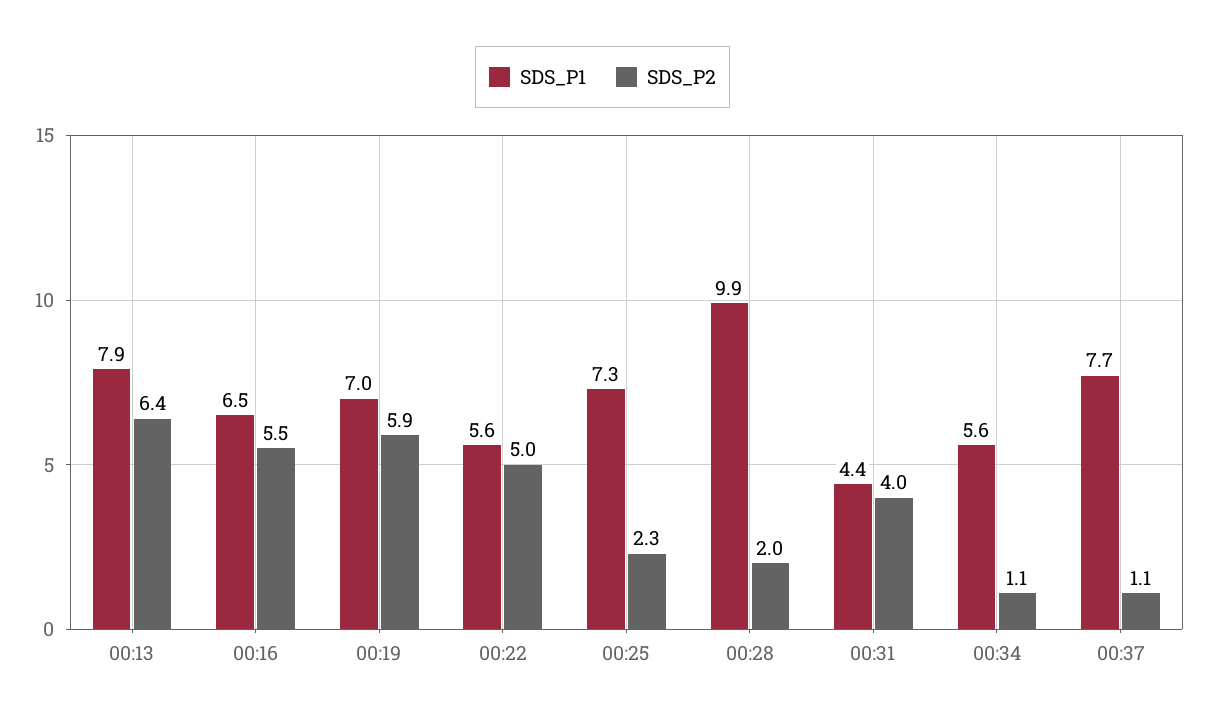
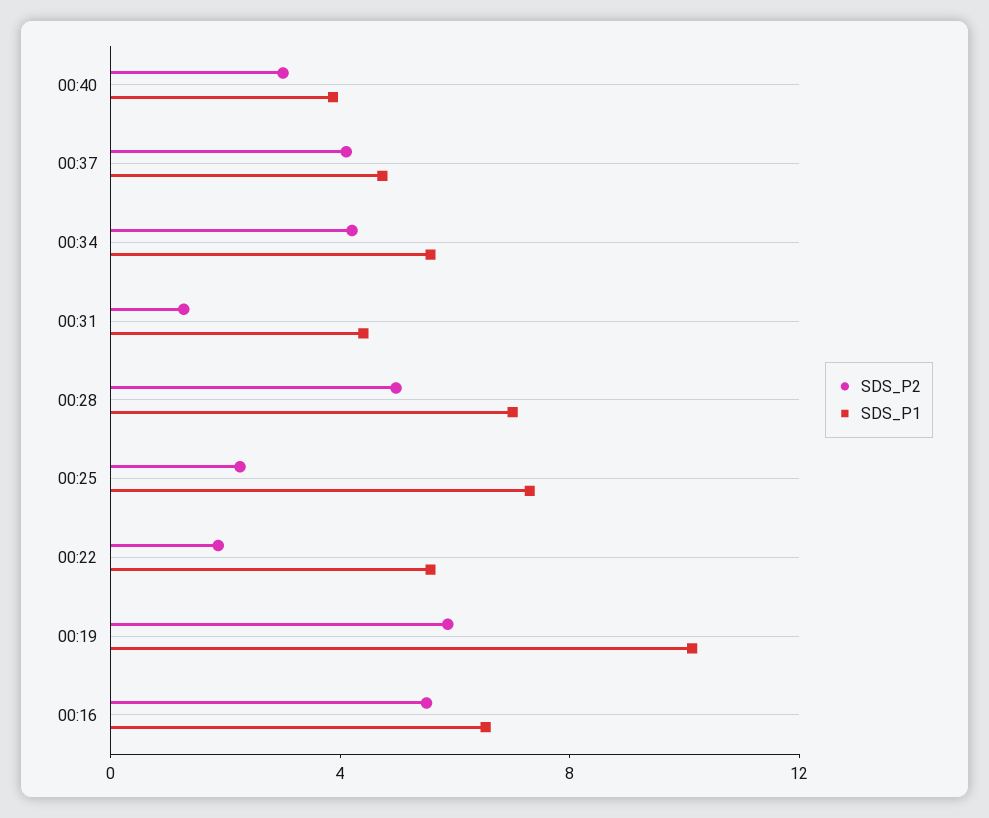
SDS_P1, 00:13: 7.9 -> none
SDS_P2, 00:13: 6.4 -> none
SDS_P1, 00:19: 7 -> 10
SDS_P2, 00:22: 5 -> 2
SDS_P1, 00:28: 9.9 -> 7
SDS_P2, 00:28: 2 -> 5
SDS_P2, 00:31: 4 -> 1
SDS_P2, 00:34: 1.1 -> 4
SDS_P1, 00:37: 7.7 -> 5
SDS_P2, 00:37: 1.1 -> 4
SDS_P2, 00:40: none -> 3
SDS_P1, 00:40: none -> 4

